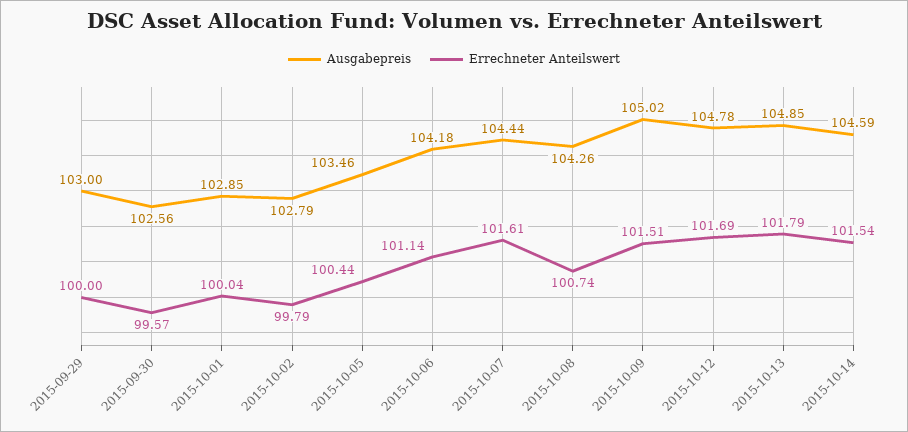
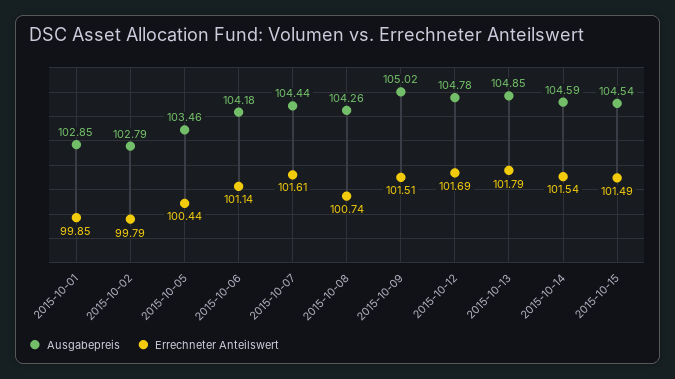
Ausgabepreis, 2015-09-29: 103 -> none
Errechneter Anteilswert, 2015-09-29: 100 -> none
Ausgabepreis, 2015-09-30: 102.56 -> none
Errechneter Anteilswert, 2015-09-30: 99.57 -> none
Errechneter Anteilswert, 2015-10-01: 100.04 -> 99.85
Ausgabepreis, 2015-10-15: none -> 104.54
Errechneter Anteilswert, 2015-10-15: none -> 101.49

